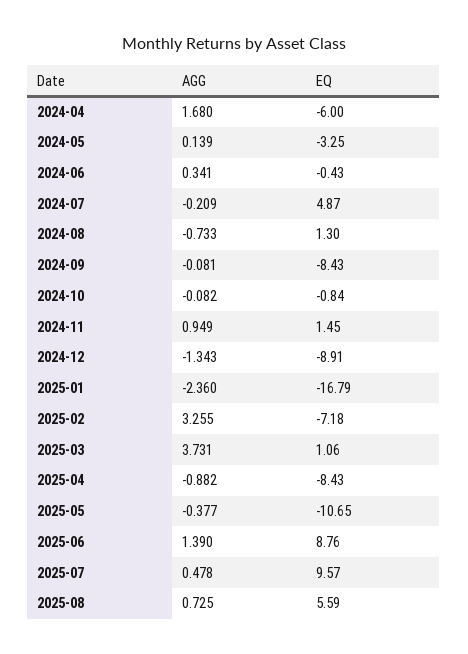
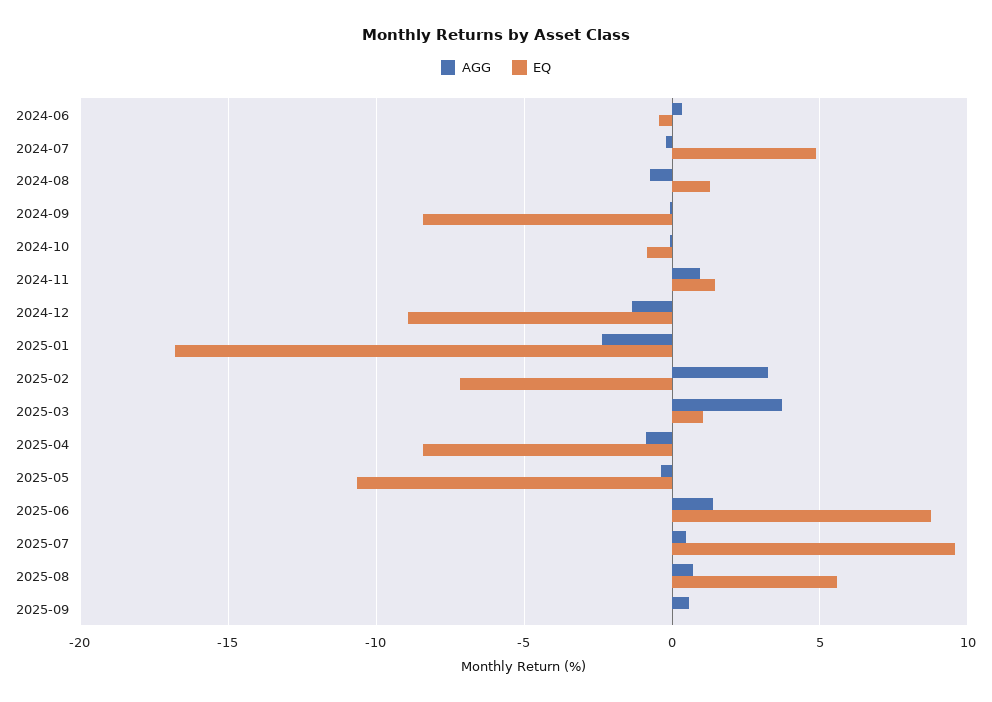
AGG, 2024-04: 1.68 -> none
EQ, 2024-04: -6 -> none
AGG, 2024-05: 0.139 -> none
EQ, 2024-05: -3.25 -> none
AGG, 2025-09: none -> 0.5
EQ, 2025-09: none -> 0

